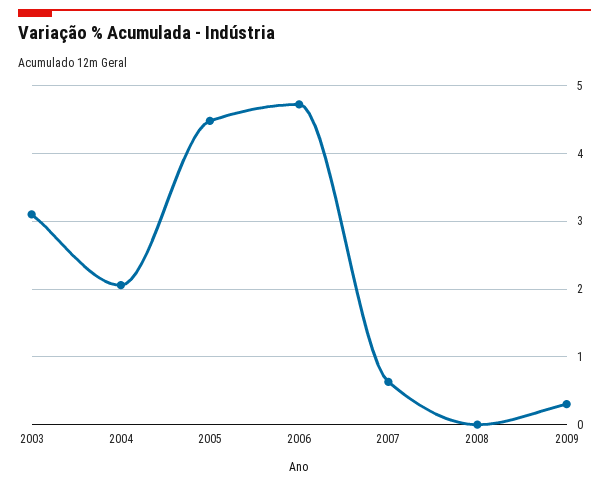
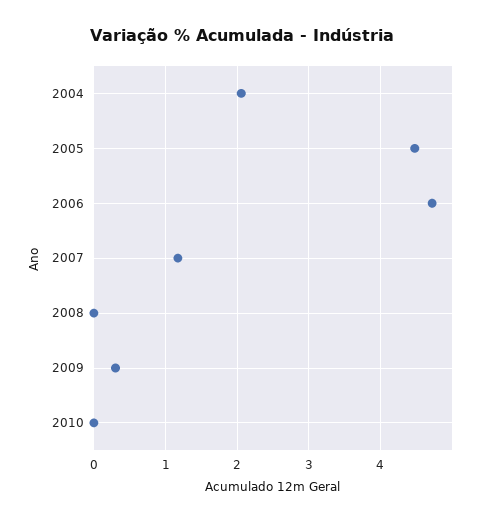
2003: 3.1 -> none
2007: 0.6 -> 1.2
2010: none -> 0

